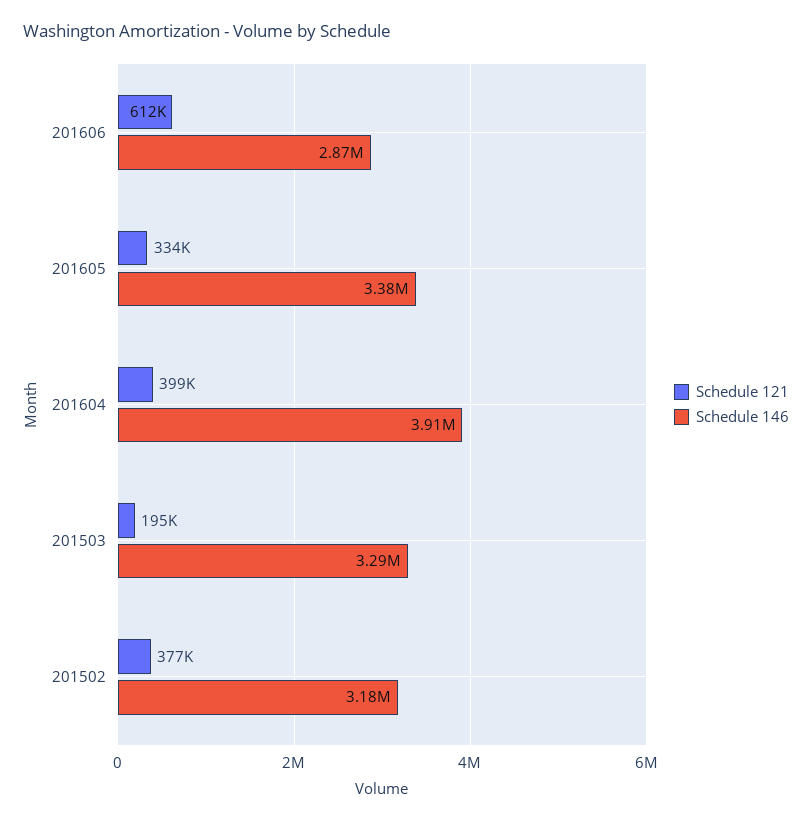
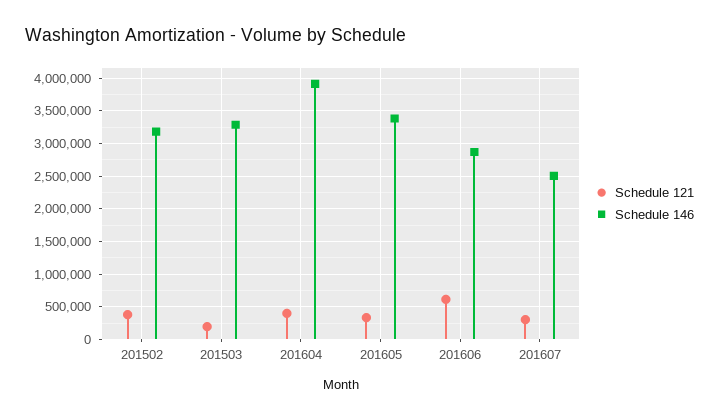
Schedule 121, 201607: none -> 300000
Schedule 146, 201607: none -> 2500000

